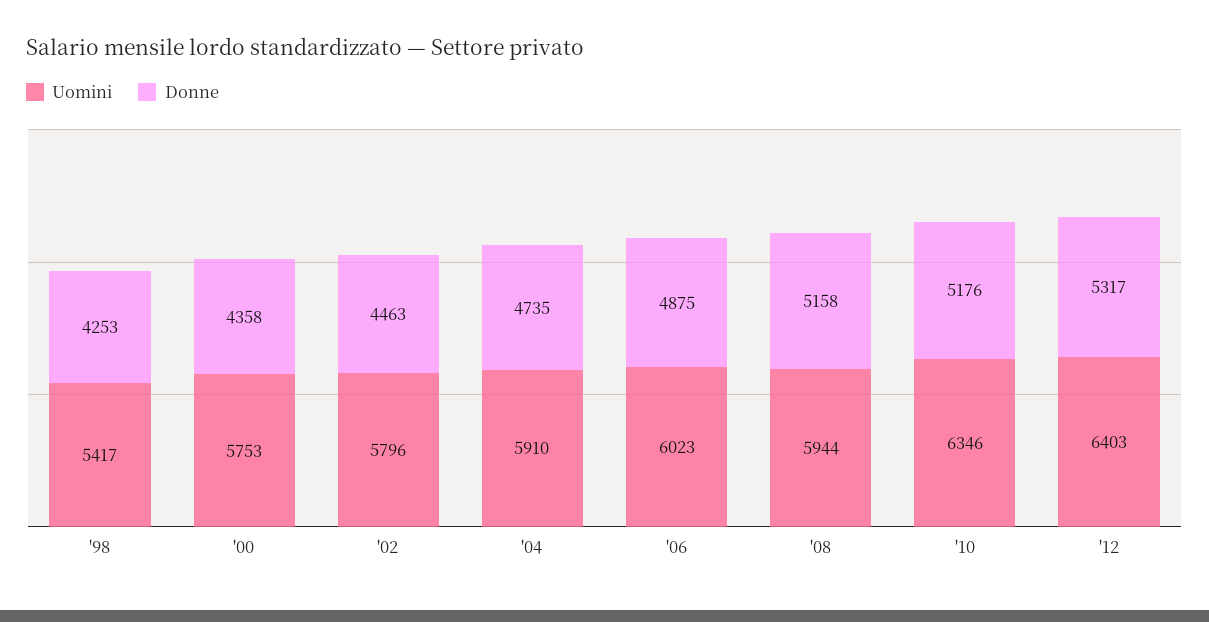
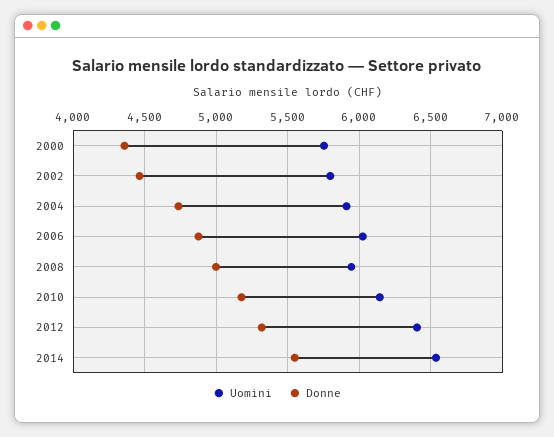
Uomini, '98: 5417 -> none
Donne, '98: 4253 -> none
Donne, '08: 5158 -> 5000
Uomini, '10: 6346 -> 6150
Uomini, 2014: none -> 6550
Donne, 2014: none -> 5550

